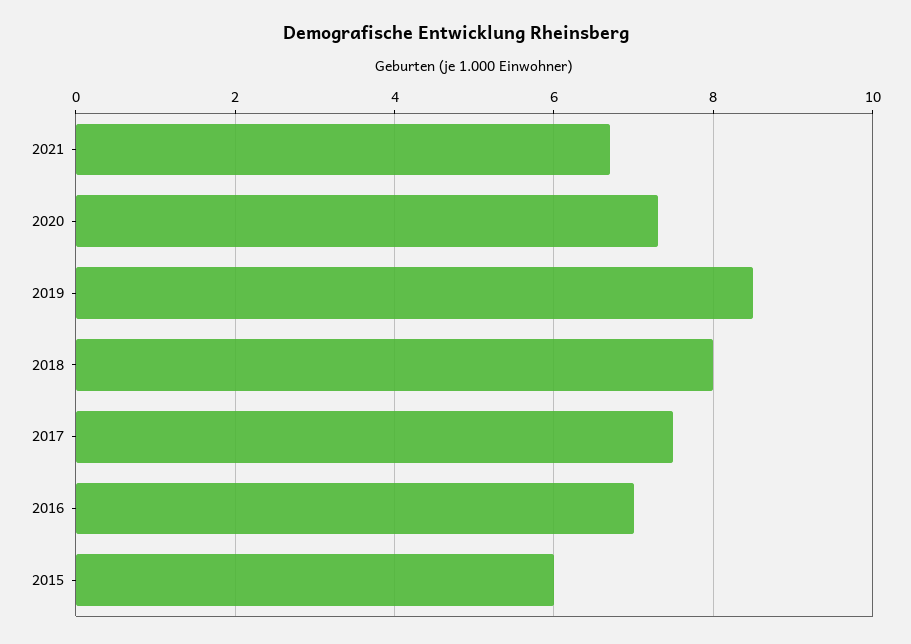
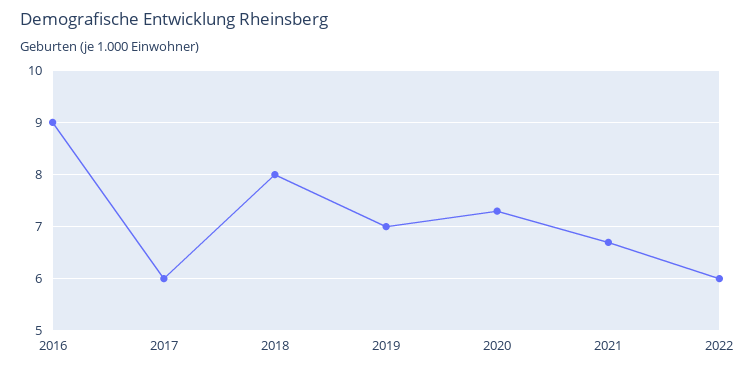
2019: 8.5 -> 7
2017: 7.5 -> 6
2016: 7 -> 9
2015: 6 -> none
2022: none -> 6

